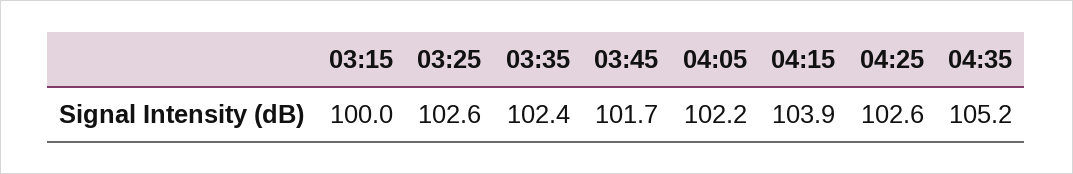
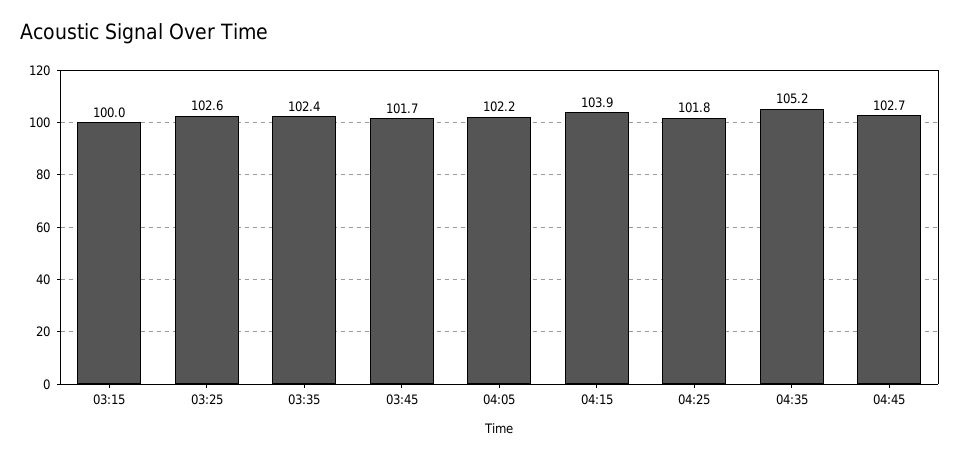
04:25: 102.6 -> 101.8
04:45: none -> 102.7

